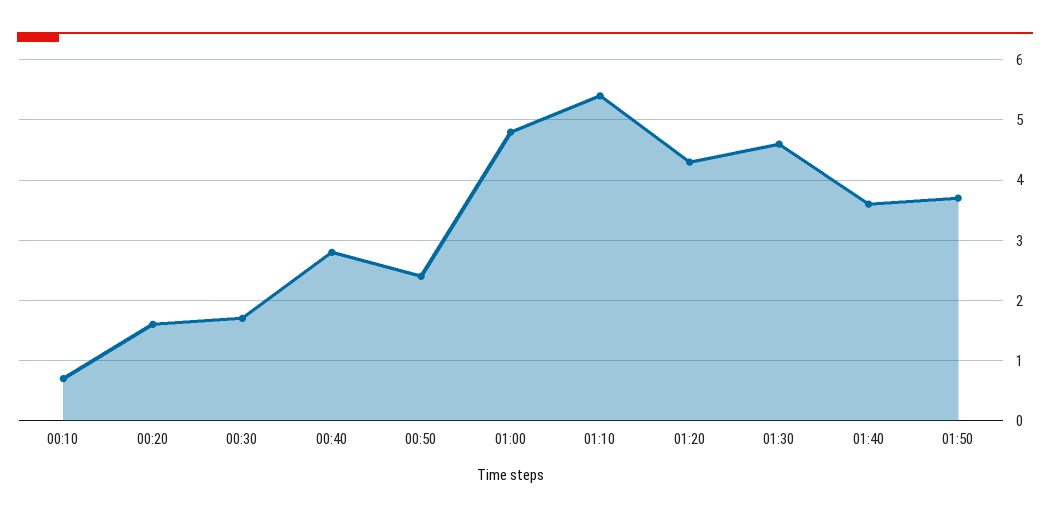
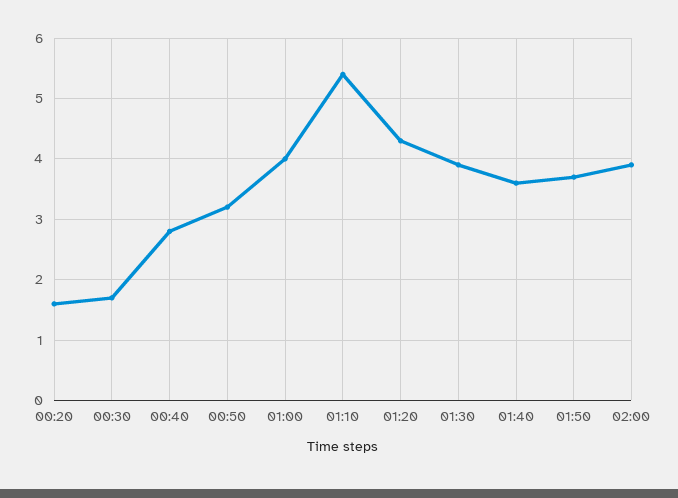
00:10: 0.7 -> none
00:50: 2.4 -> 3.2
01:00: 4.8 -> 4
01:30: 4.6 -> 3.9
02:00: none -> 3.9

